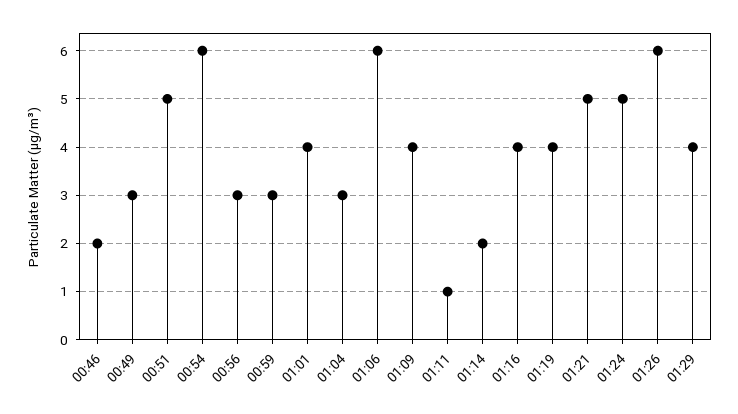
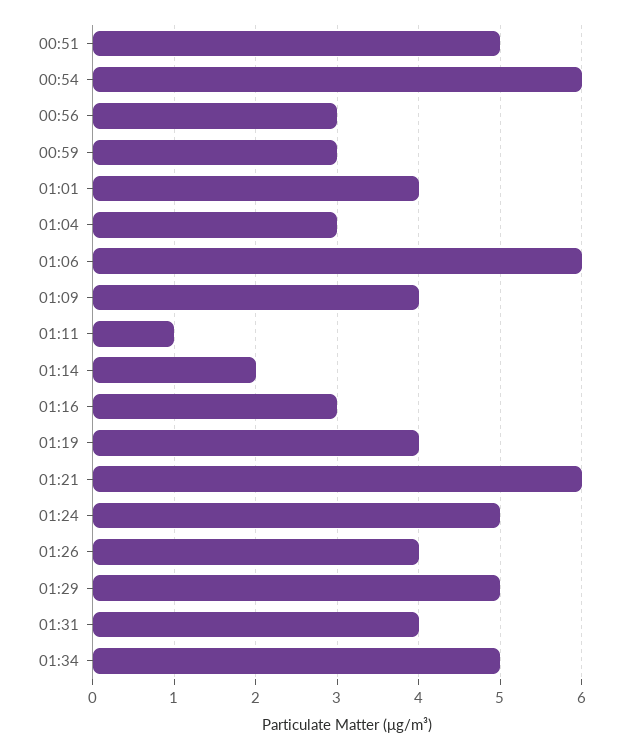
00:46: 2 -> none
00:49: 3 -> none
01:16: 4 -> 3
01:21: 5 -> 6
01:26: 6 -> 4
01:29: 4 -> 5
01:31: none -> 4
01:34: none -> 5

